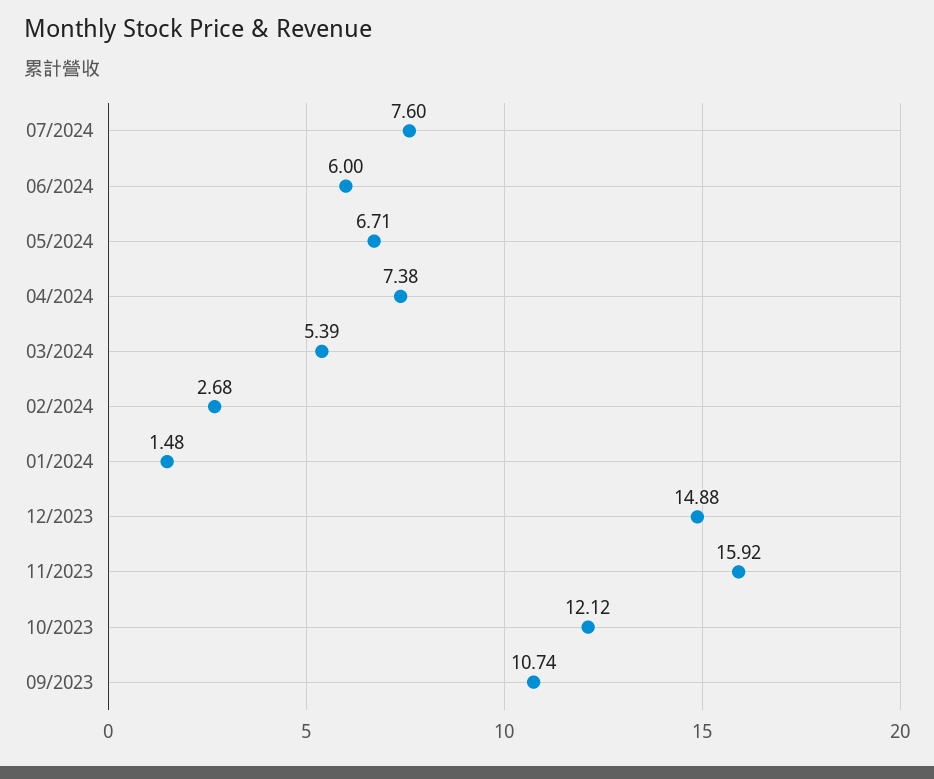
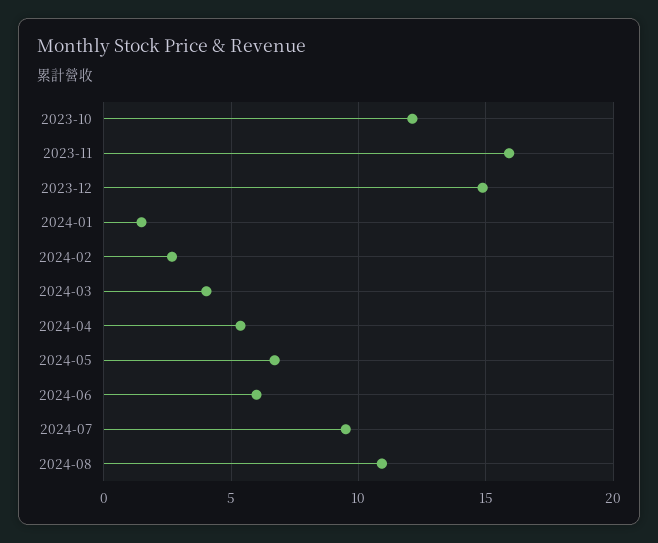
07/2024: 7.6 -> 9.5
04/2024: 7.38 -> 5.5
03/2024: 5.39 -> 4
09/2023: 10.74 -> none
2024-08: none -> 11

